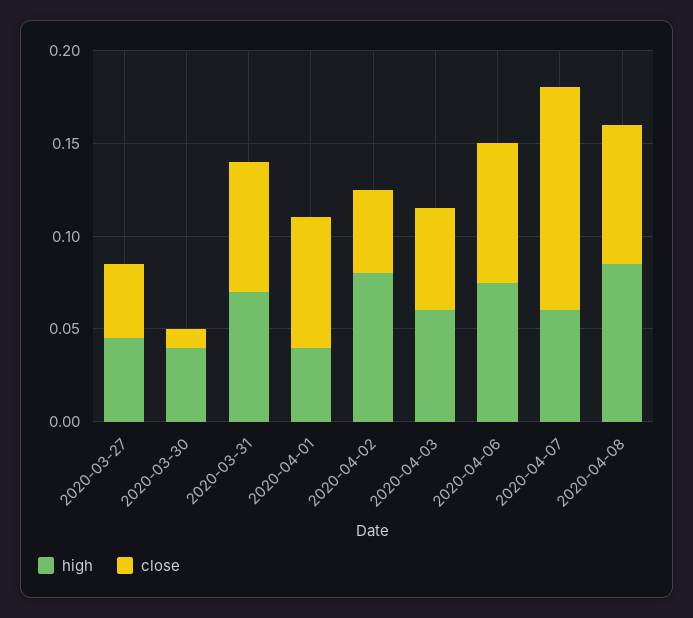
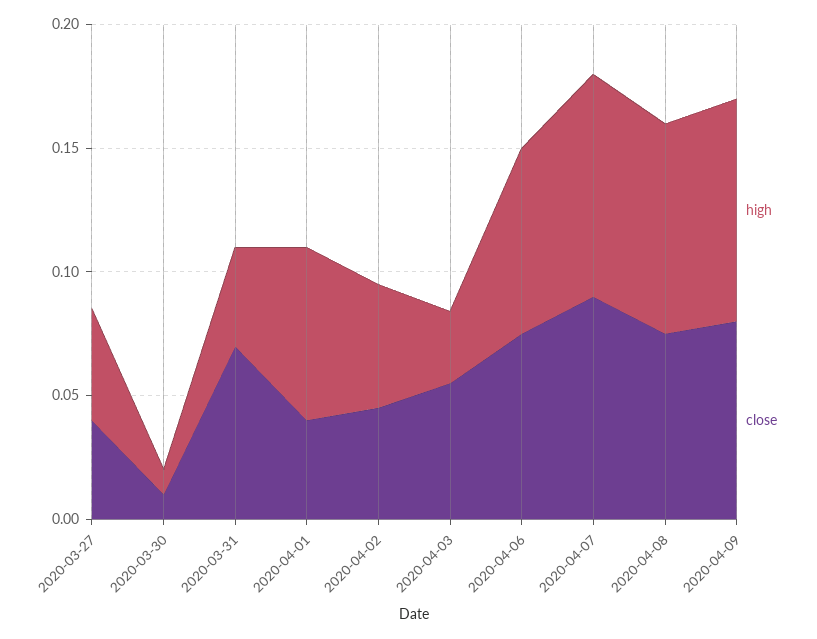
high, 2020-03-30: 0.04 -> 0.01
high, 2020-03-31: 0.07 -> 0.04
high, 2020-04-01: 0.04 -> 0.07
close, 2020-04-01: 0.07 -> 0.04
high, 2020-04-02: 0.08 -> 0.05
high, 2020-04-03: 0.06 -> 0.03
high, 2020-04-07: 0.06 -> 0.09
close, 2020-04-07: 0.12 -> 0.09
high, 2020-04-09: none -> 0.09
close, 2020-04-09: none -> 0.08

